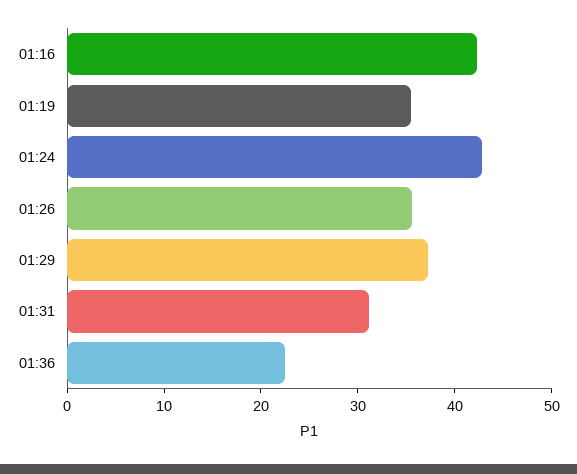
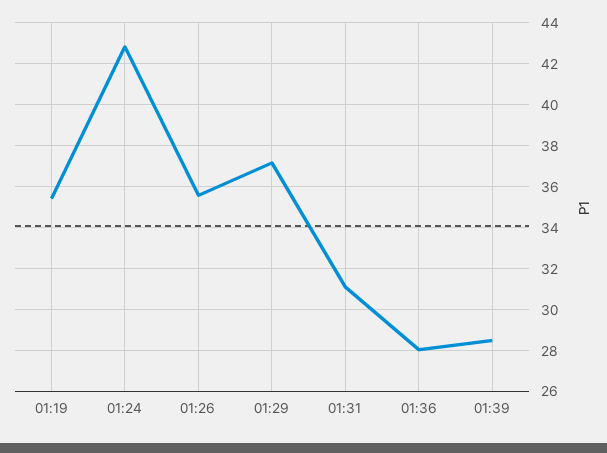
01:16: 42 -> none
01:36: 22 -> 28
01:39: none -> 28.5

